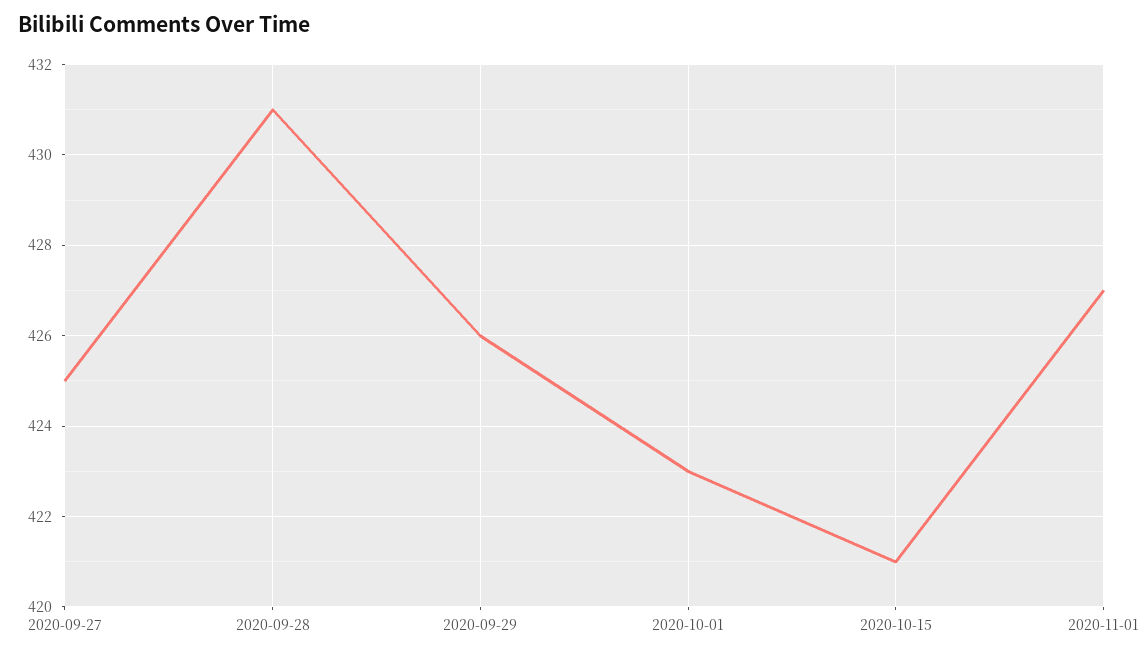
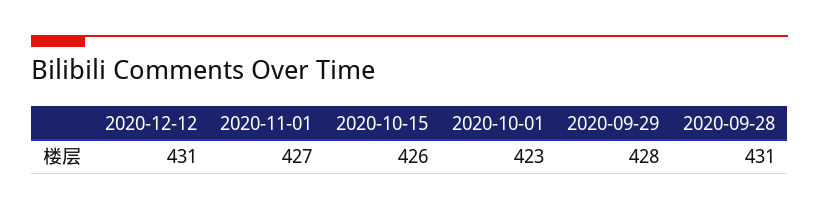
2020-09-27: 425 -> none
2020-09-29: 426 -> 428
2020-10-15: 421 -> 426
2020-12-12: none -> 431

